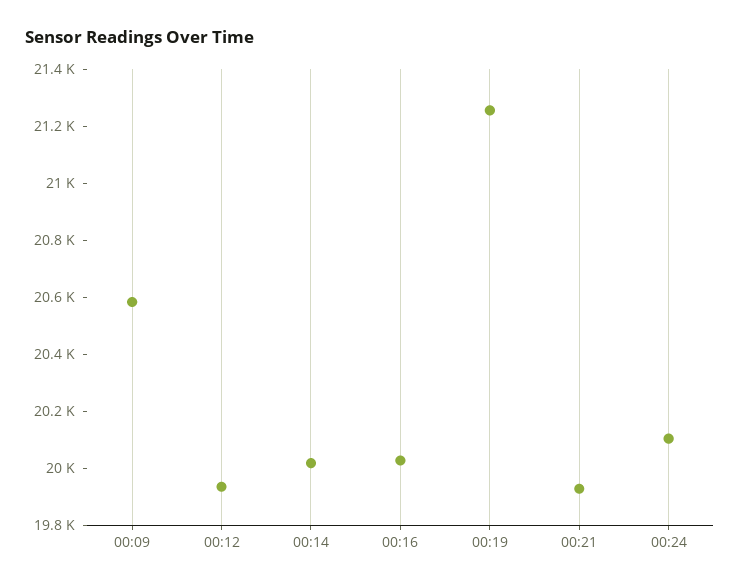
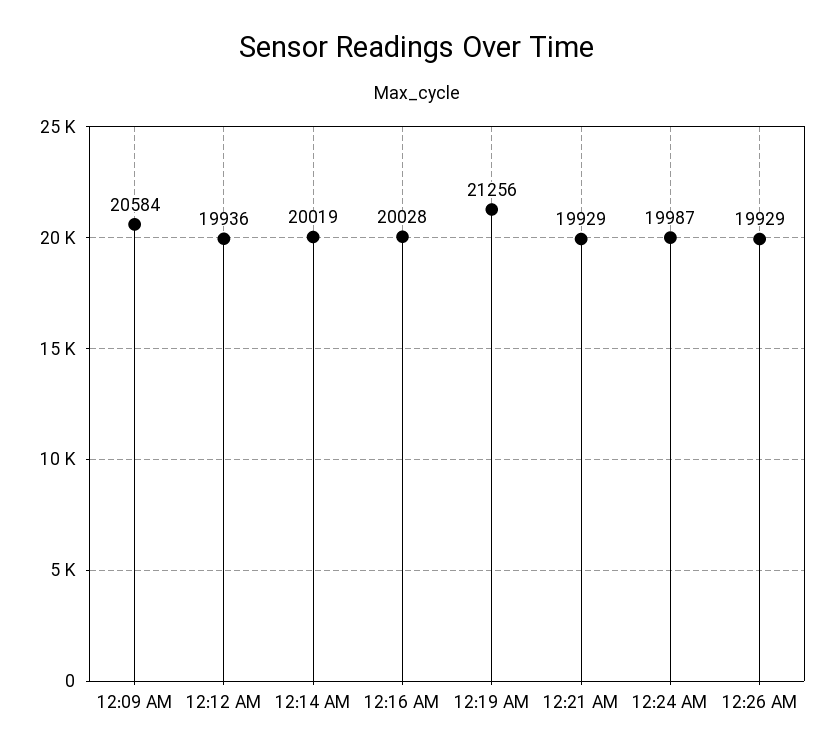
00:24: 20100 -> 19987
12:26 AM: none -> 19929

